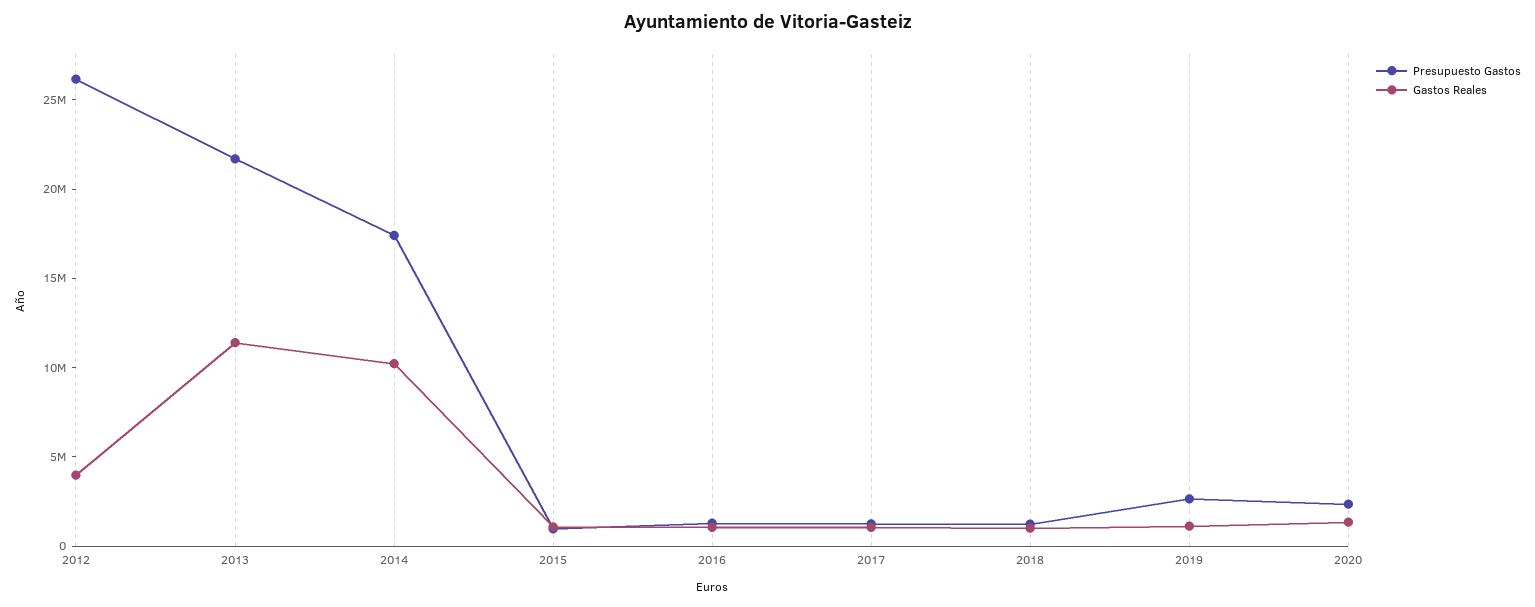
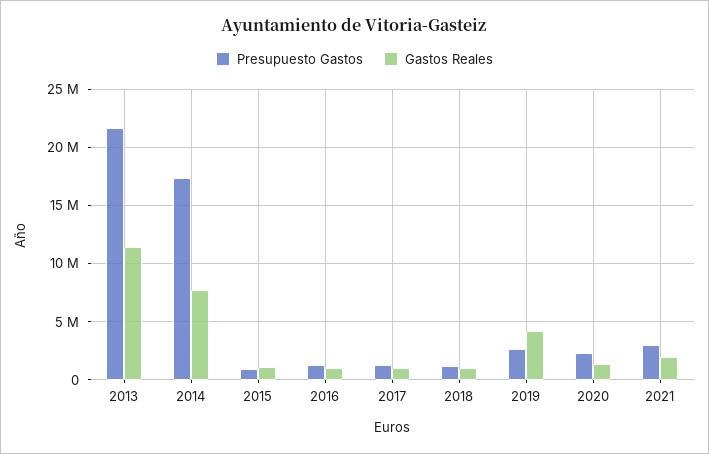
Presupuesto Gastos, 2012: 26000000 -> none
Gastos Reales, 2012: 4000000 -> none
Gastos Reales, 2014: 10000000 -> 8000000
Gastos Reales, 2019: 1000000 -> 4000000
Presupuesto Gastos, 2021: none -> 3000000
Gastos Reales, 2021: none -> 2000000

